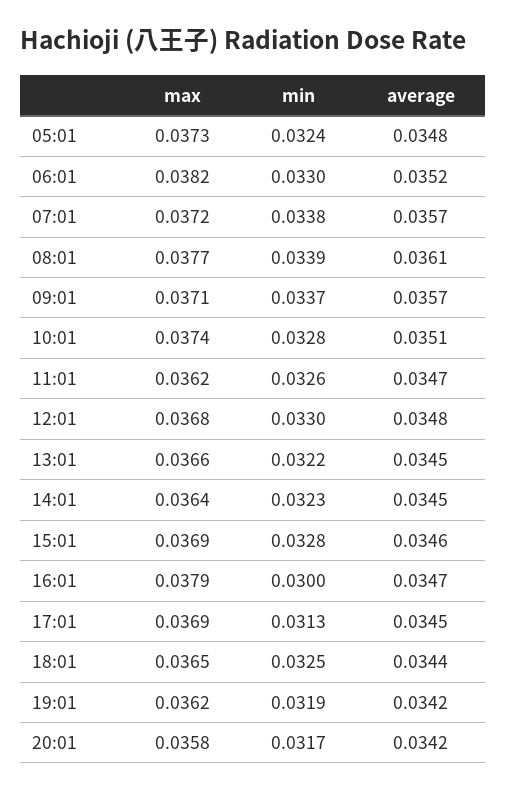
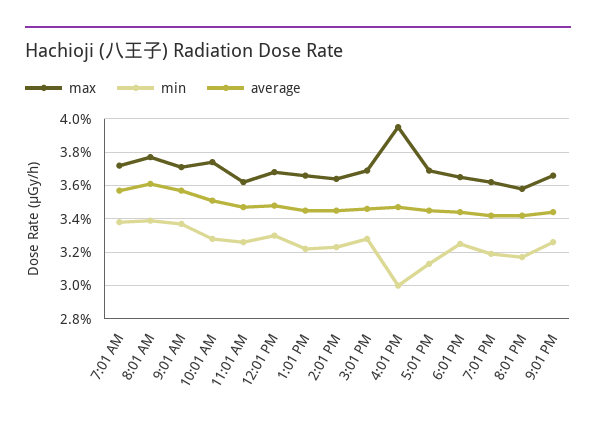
max, 05:01: 0.0373 -> none
min, 05:01: 0.0324 -> none
average, 05:01: 0.0348 -> none
max, 06:01: 0.0382 -> none
min, 06:01: 0.033 -> none
average, 06:01: 0.0352 -> none
max, 16:01: 0.0379 -> 0.0395
max, 9:01 PM: none -> 0.0365
min, 9:01 PM: none -> 0.0325
average, 9:01 PM: none -> 0.0345

